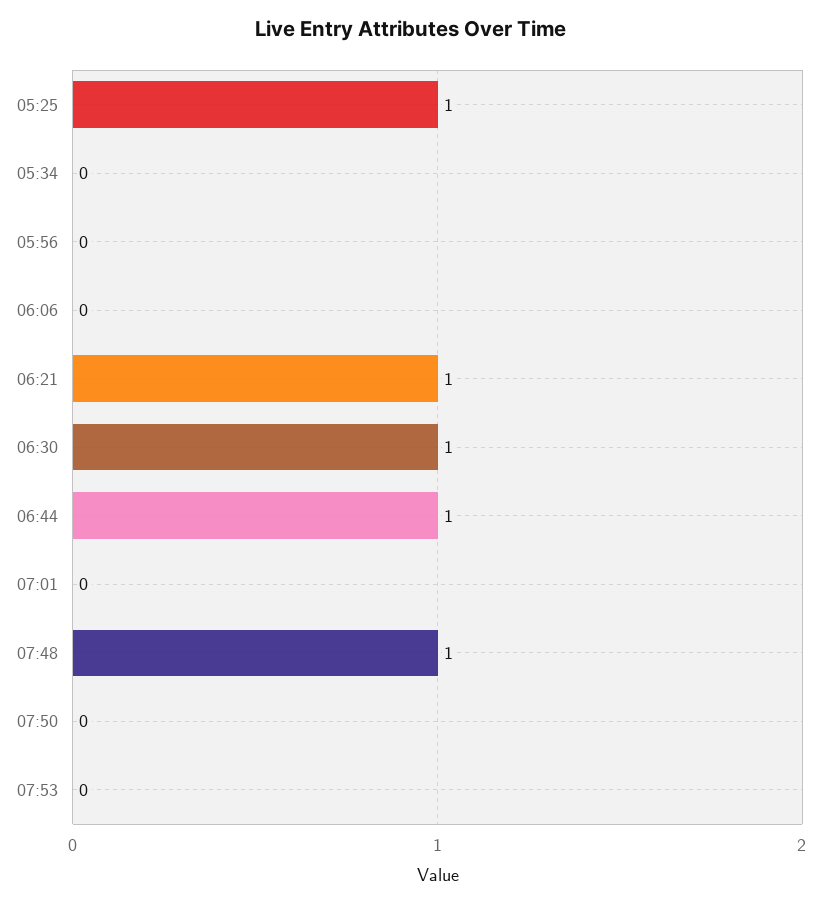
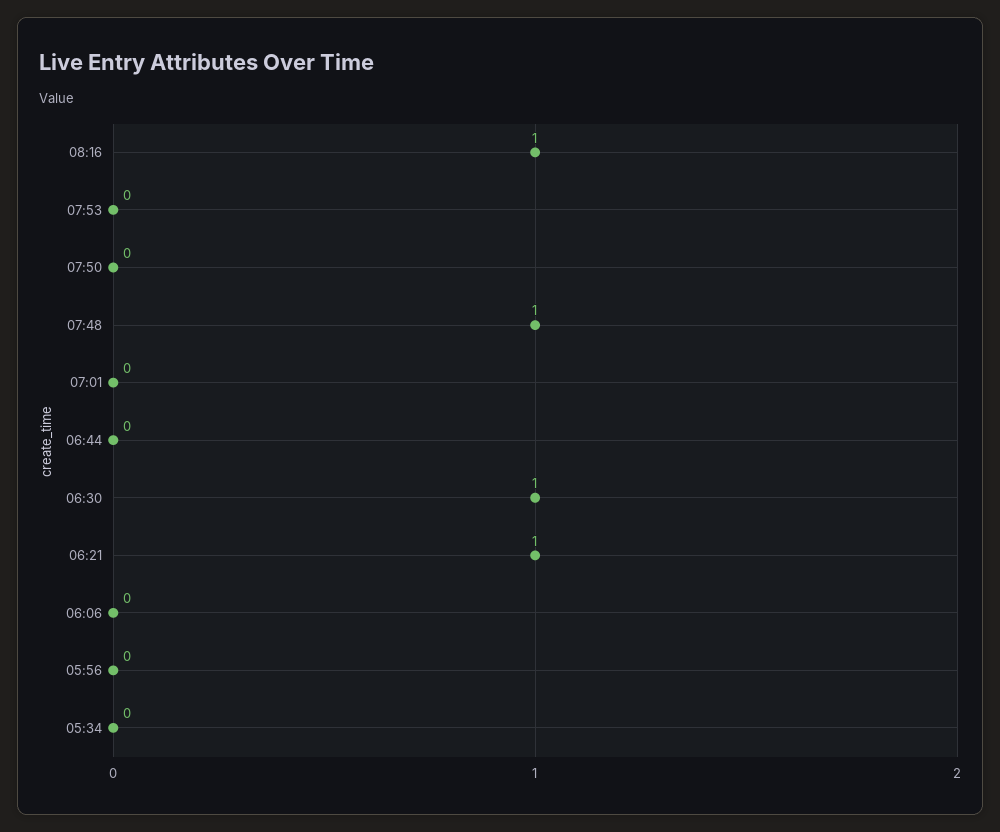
05:25: 1 -> none
06:44: 1 -> 0
08:16: none -> 1

